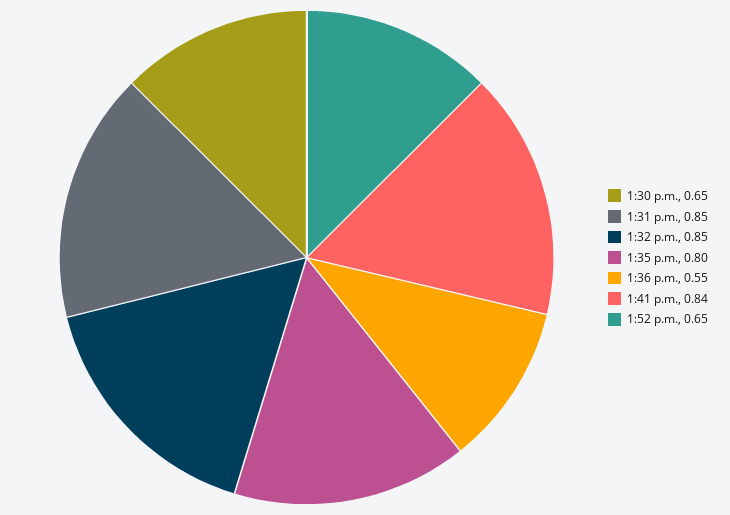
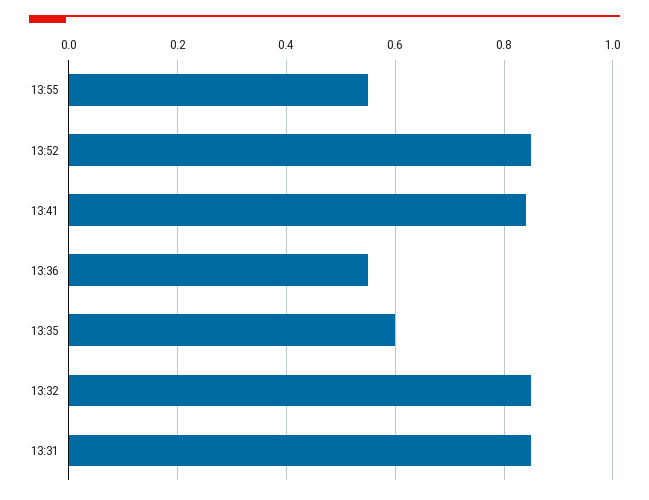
1:30 p.m.: 0.65 -> none
1:35 p.m.: 0.8 -> 0.6
1:52 p.m.: 0.65 -> 0.85
13:55: none -> 0.55

